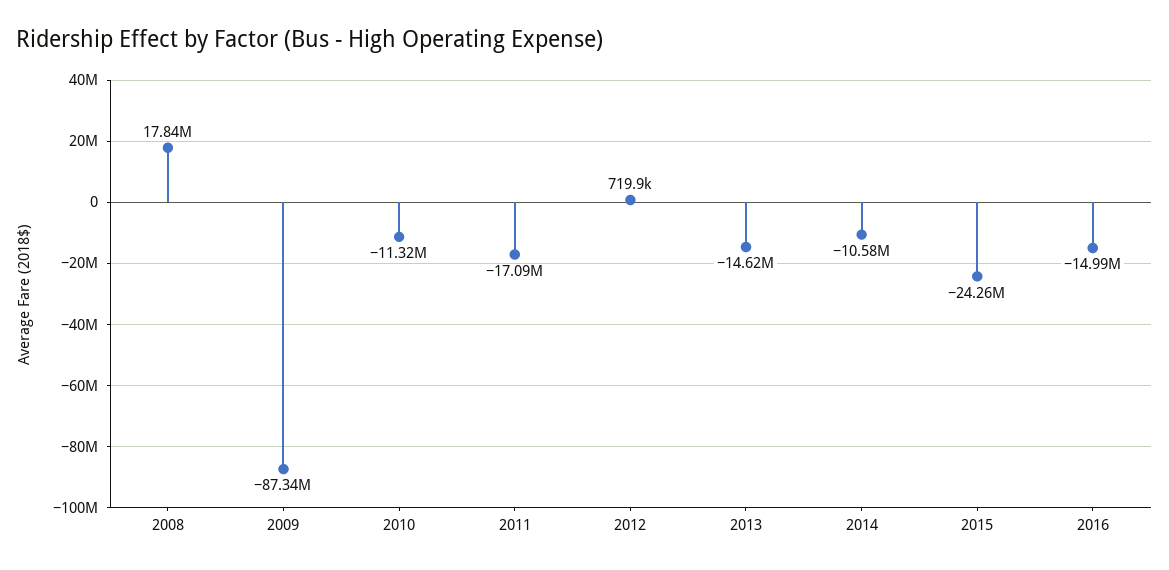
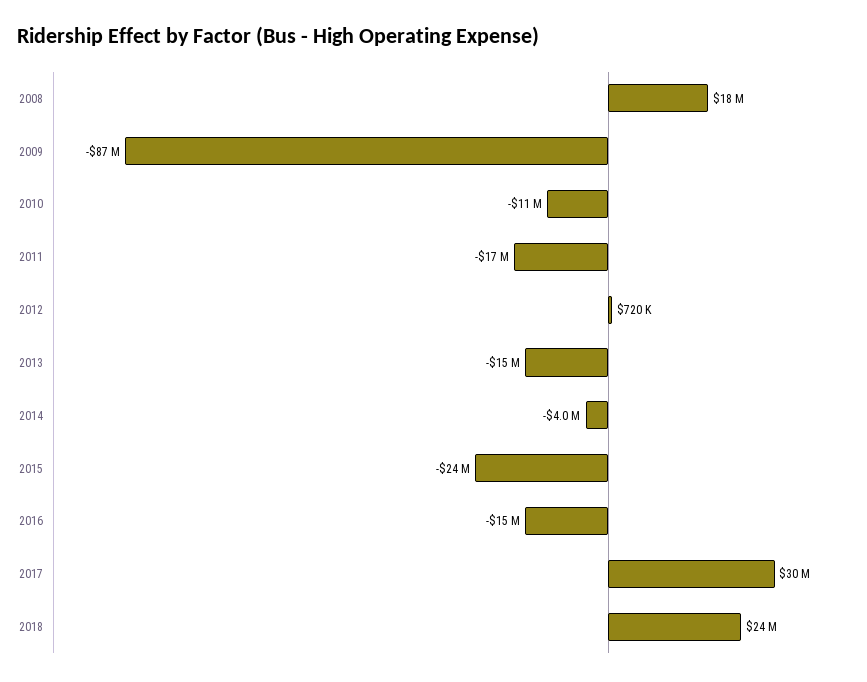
2014: -10580000 -> -4000000
2017: none -> 30000000
2018: none -> 24000000

